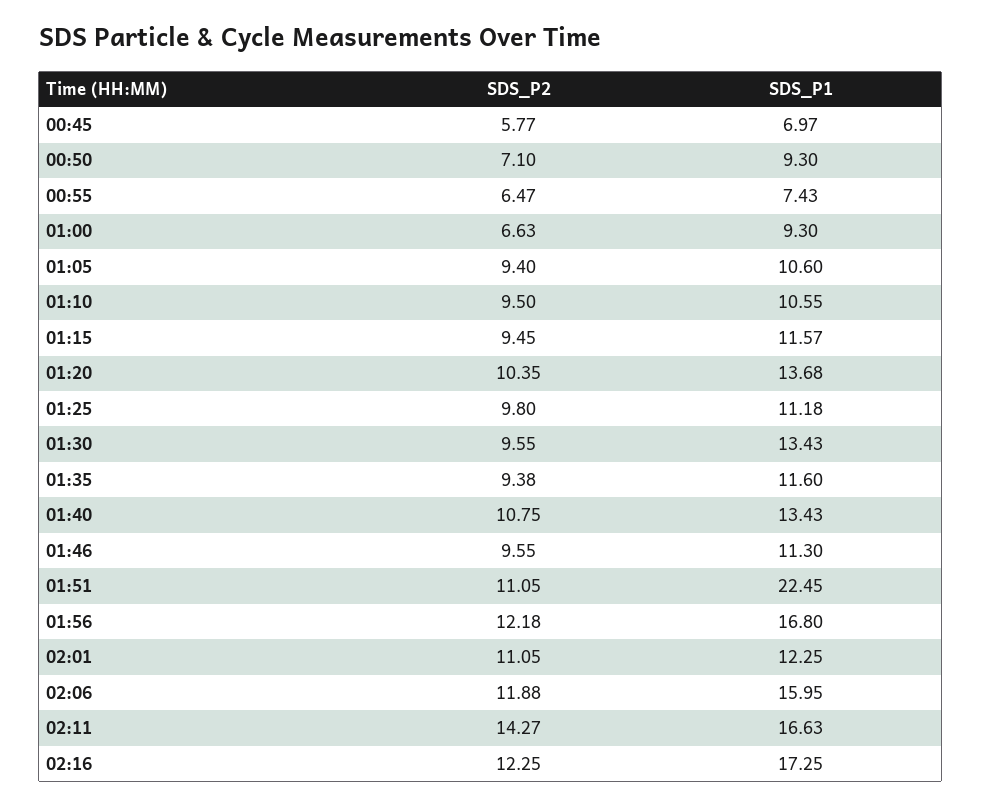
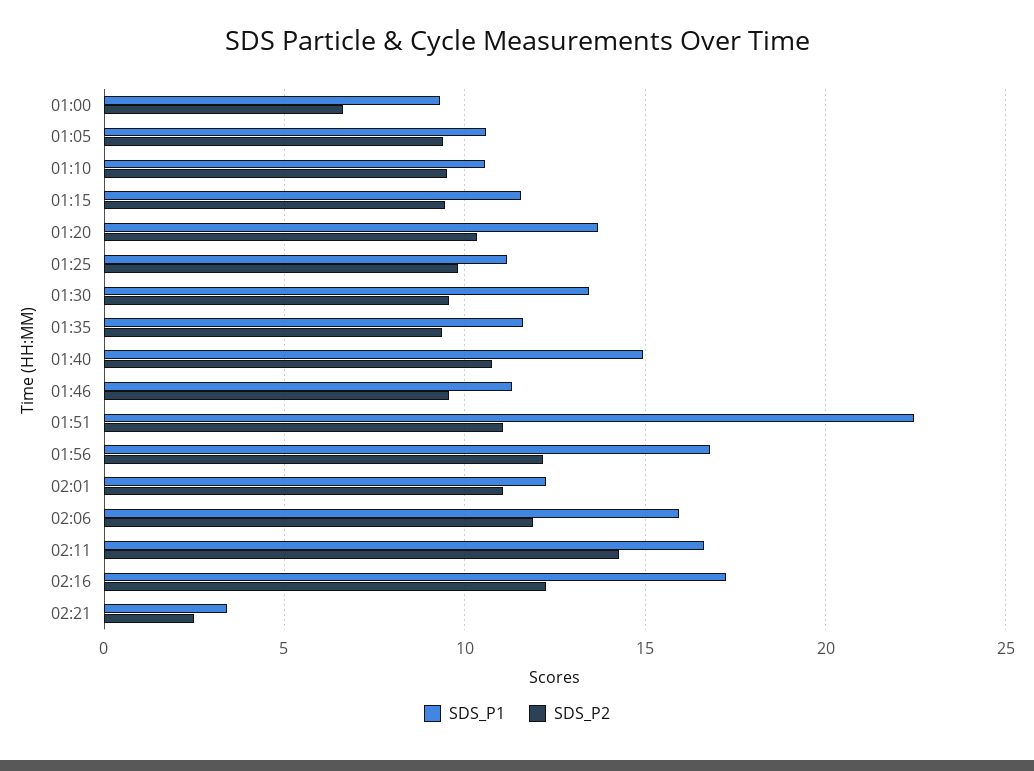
SDS_P2, 00:45: 5.77 -> none
SDS_P1, 00:45: 6.97 -> none
SDS_P2, 00:50: 7.1 -> none
SDS_P1, 00:50: 9.3 -> none
SDS_P2, 00:55: 6.47 -> none
SDS_P1, 00:55: 7.43 -> none
SDS_P1, 01:40: 13.43 -> 15
SDS_P1, 02:21: none -> 3.5
SDS_P2, 02:21: none -> 2.5

